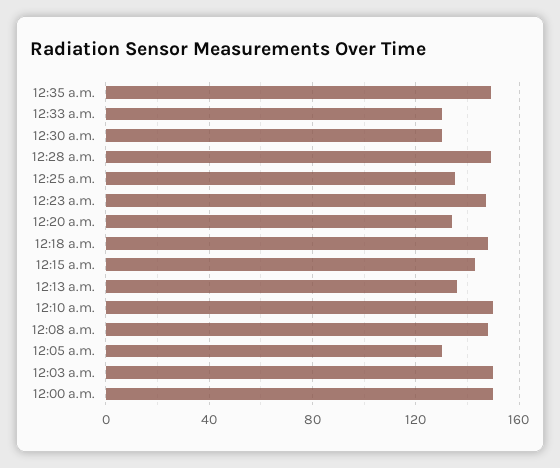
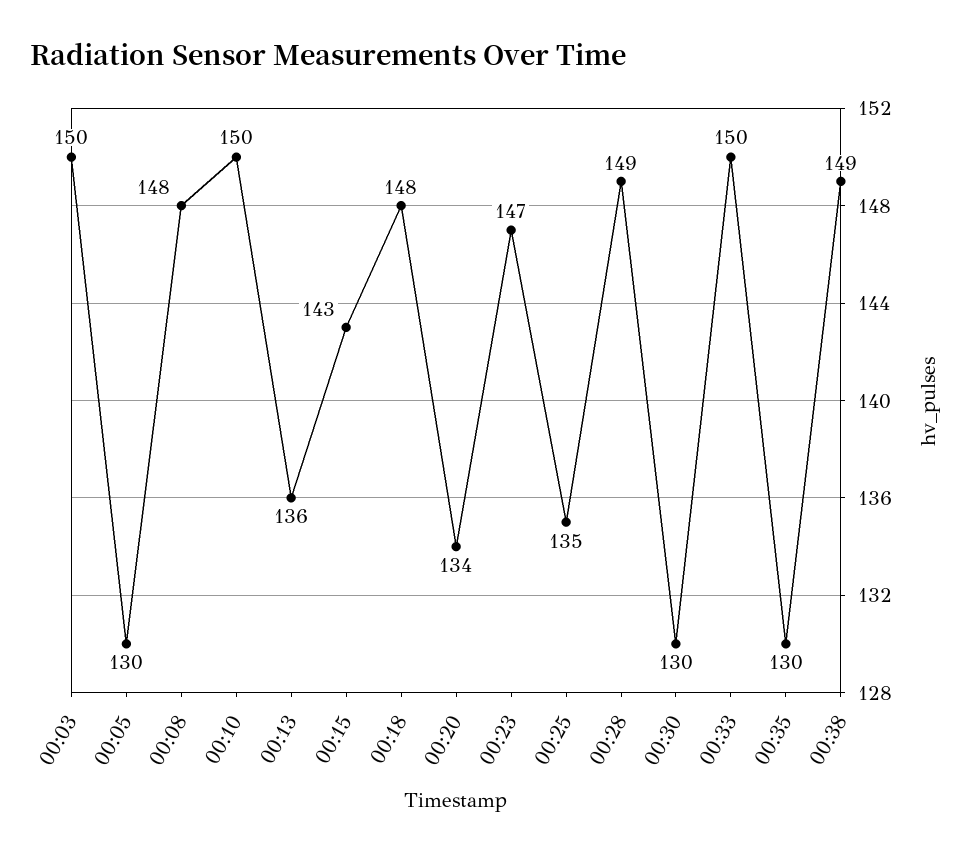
12:35 a.m.: 150 -> 130
12:33 a.m.: 130 -> 150
12:00 a.m.: 150 -> none
00:38: none -> 149

